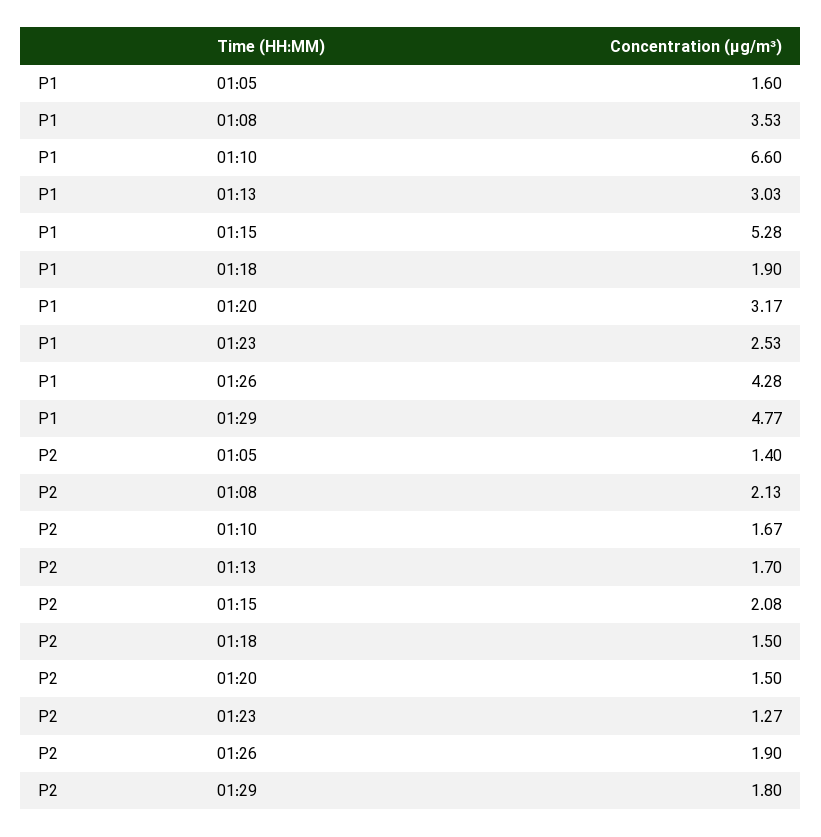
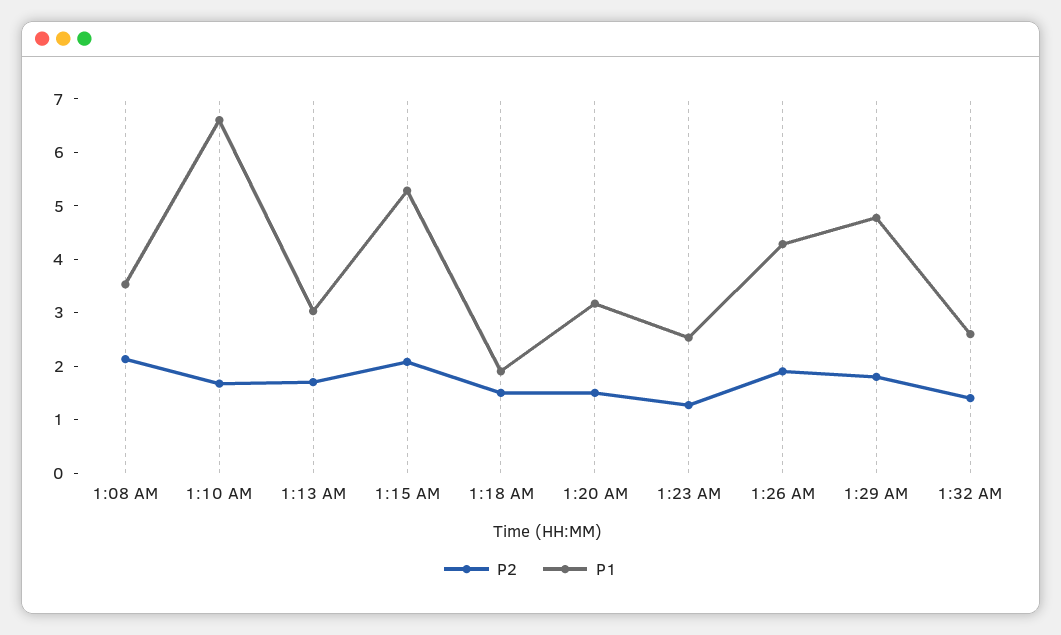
P1, 01:05: 1.6 -> none
P2, 01:05: 1.4 -> none
P2, 1:32 AM: none -> 1.4
P1, 1:32 AM: none -> 2.6

